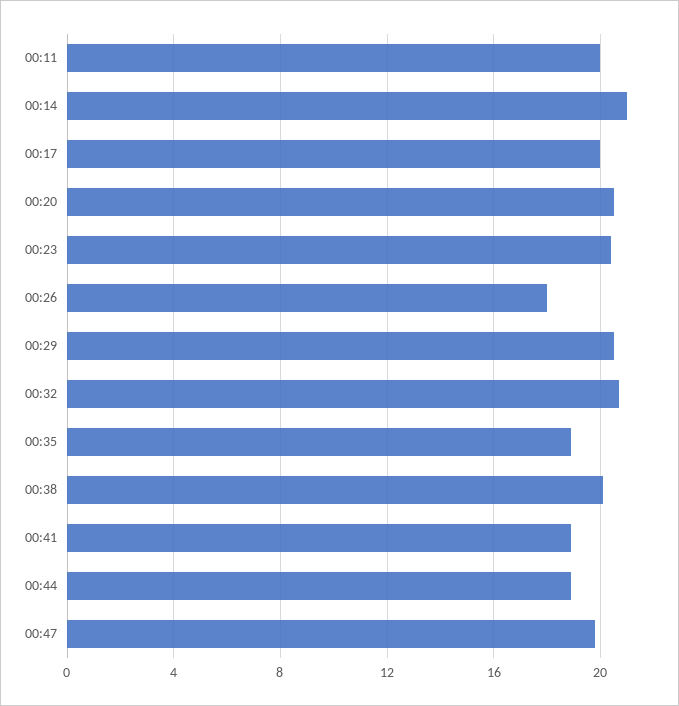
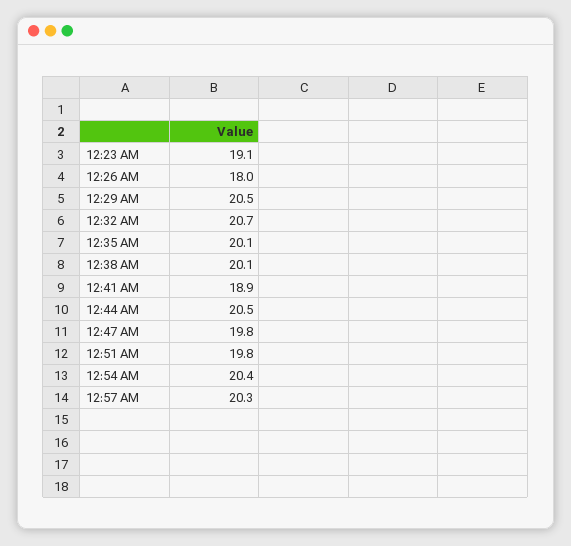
00:11: 20 -> none
00:14: 21 -> none
00:17: 20 -> none
00:20: 20.5 -> none
00:23: 20.5 -> 19.1
00:35: 19 -> 20.1
00:44: 19 -> 20.5
12:51 AM: none -> 19.8
12:54 AM: none -> 20.4
12:57 AM: none -> 20.3

